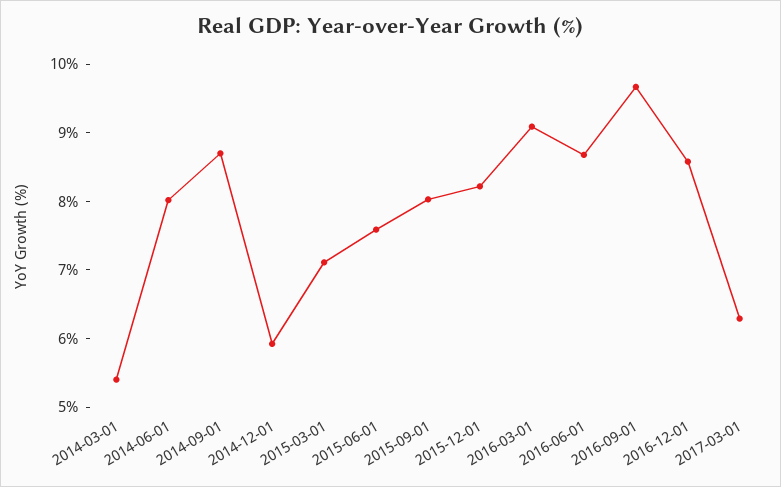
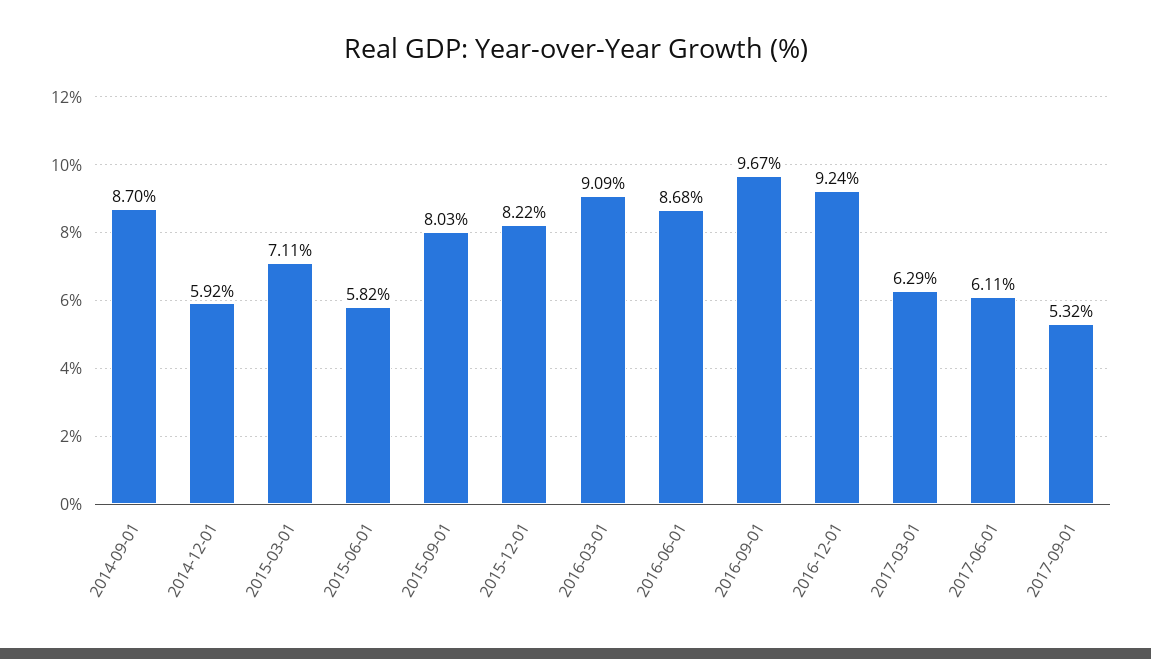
2014-03-01: 5.4 -> none
2014-06-01: 8 -> none
2015-06-01: 7.6 -> 5.82
2016-12-01: 8.6 -> 9.24
2017-06-01: none -> 6.11
2017-09-01: none -> 5.32

